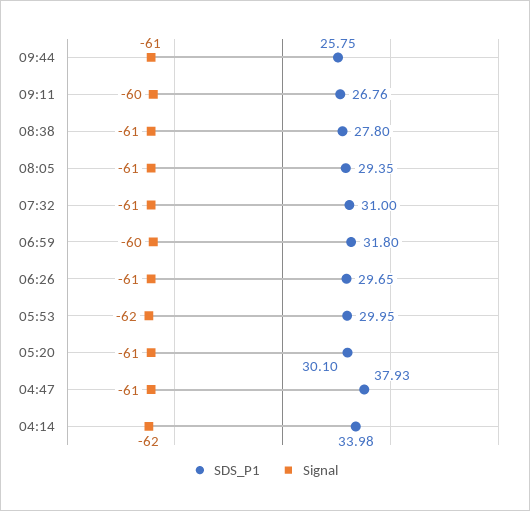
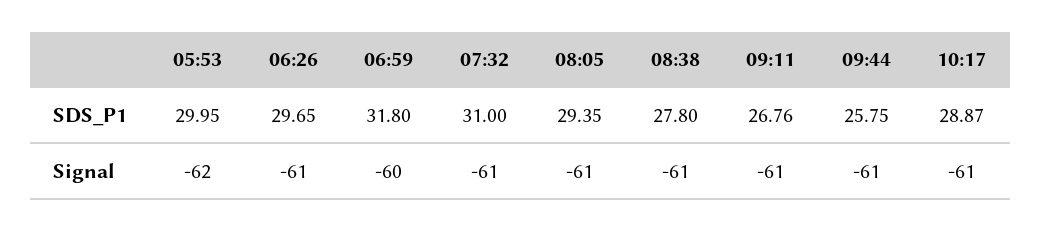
Signal, 09:11: -60 -> -61
SDS_P1, 05:20: 30.1 -> none
Signal, 05:20: -61 -> none
SDS_P1, 04:47: 37.93 -> none
Signal, 04:47: -61 -> none
SDS_P1, 04:14: 33.98 -> none
Signal, 04:14: -62 -> none
SDS_P1, 10:17: none -> 28.87
Signal, 10:17: none -> -61

